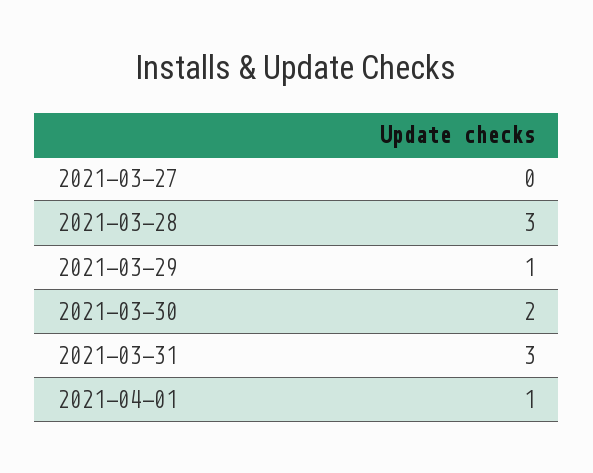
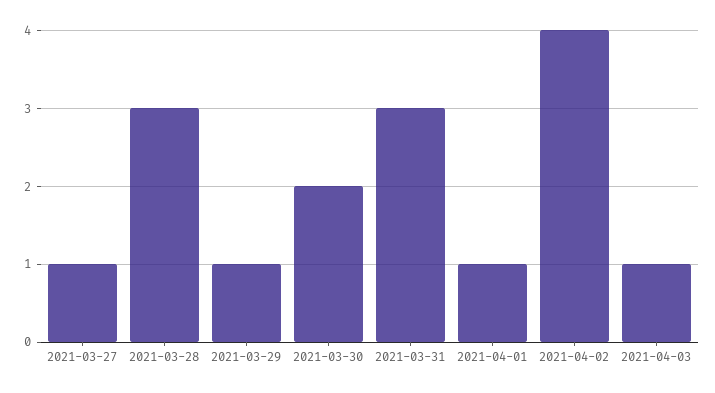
2021-03-27: 0 -> 1
2021-04-02: none -> 4
2021-04-03: none -> 1

